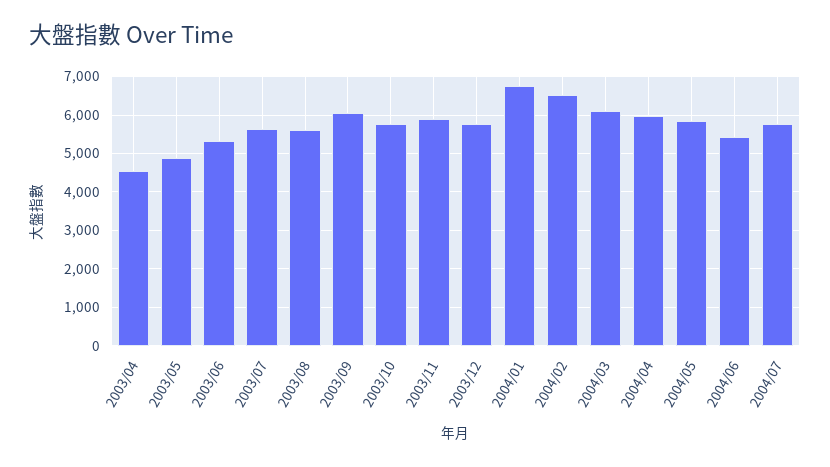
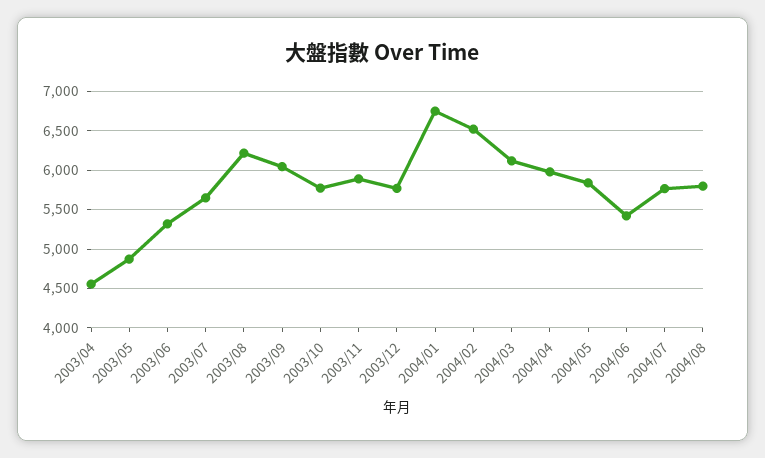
2003/08: 5600 -> 6200
2004/08: none -> 5800

